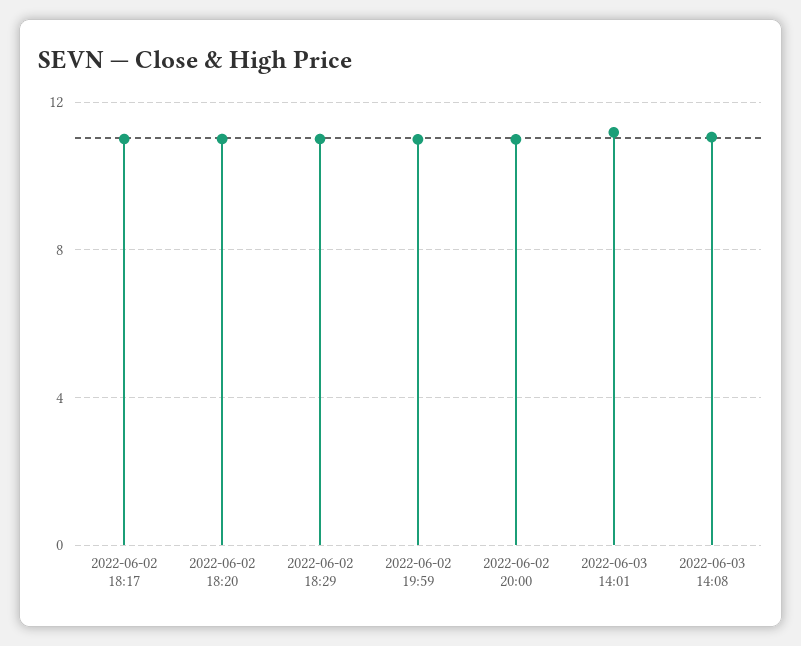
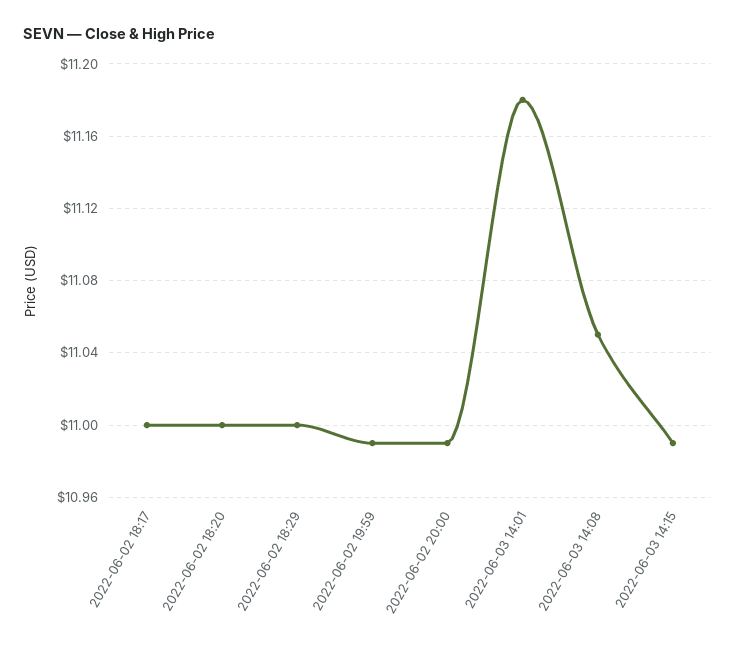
2022-06-03 14:15: none -> 10.99

